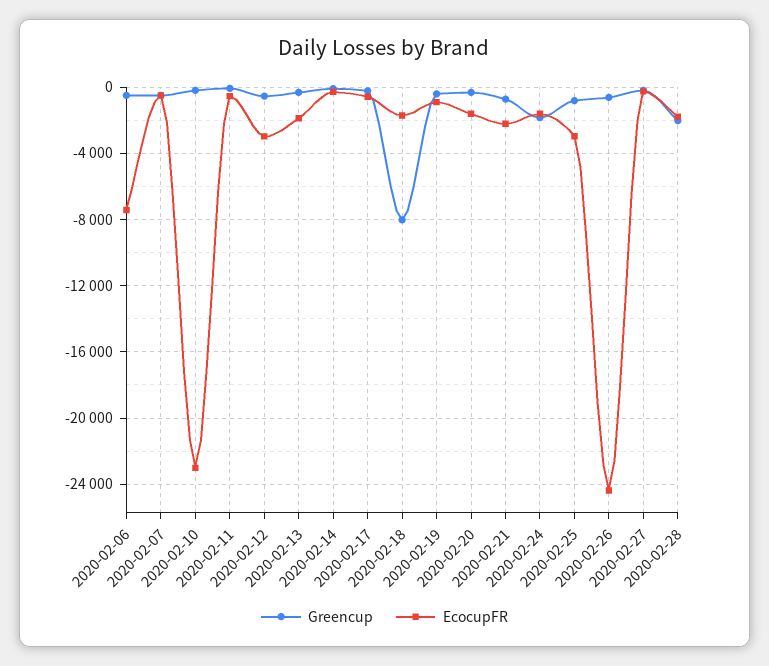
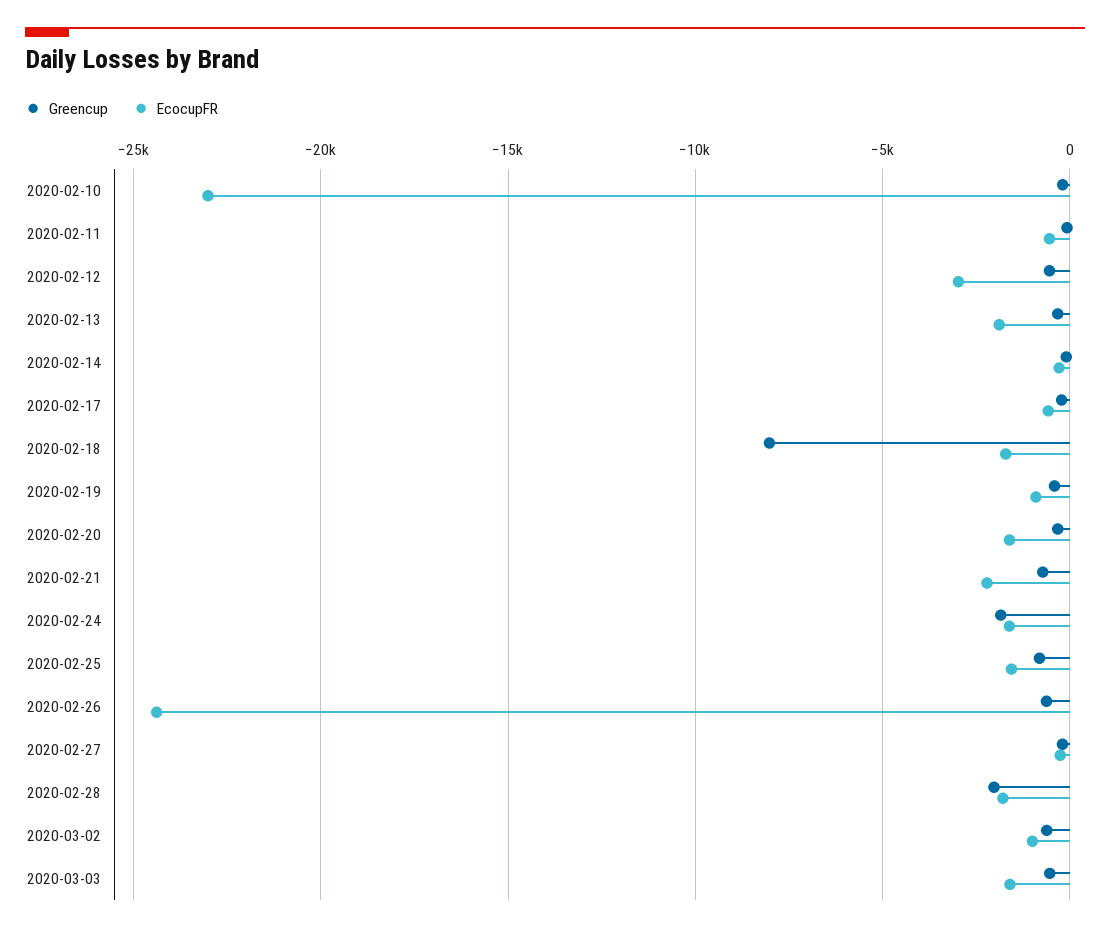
Greencup, 2020-02-06: -500 -> none
EcocupFR, 2020-02-06: -7500 -> none
Greencup, 2020-02-07: -500 -> none
EcocupFR, 2020-02-07: -500 -> none
EcocupFR, 2020-02-25: -3000 -> -1500
Greencup, 2020-03-02: none -> -500
EcocupFR, 2020-03-02: none -> -1000
Greencup, 2020-03-03: none -> -500
EcocupFR, 2020-03-03: none -> -1500

